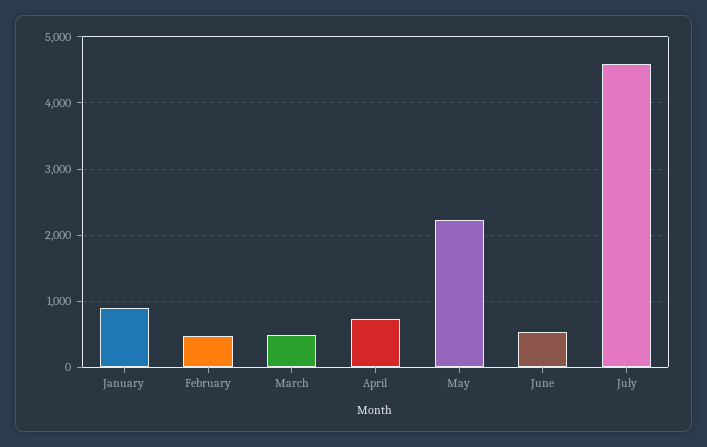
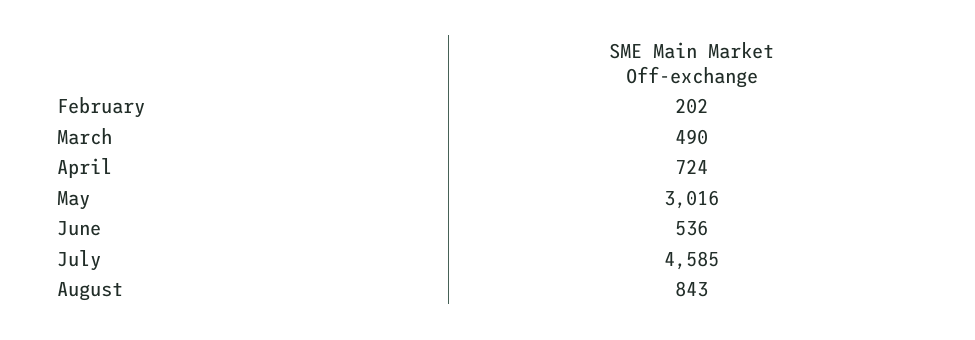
January: 900 -> none
February: 500 -> 202
May: 2200 -> 3016
August: none -> 843

